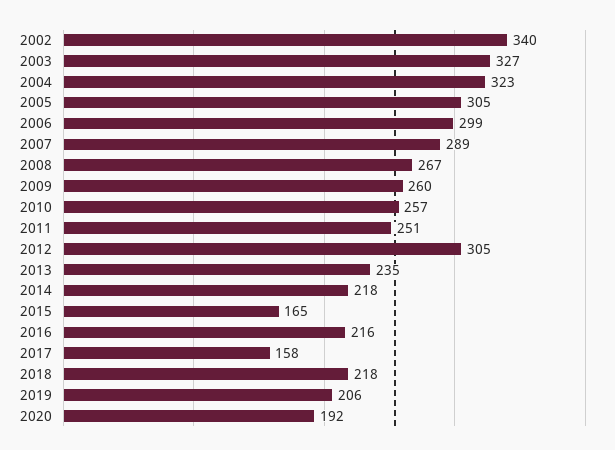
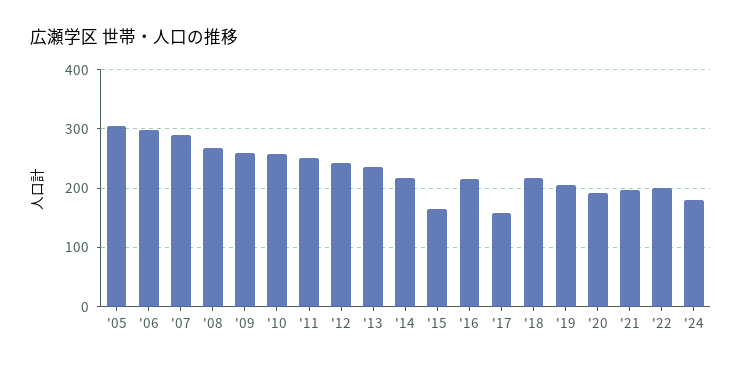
2002: 340 -> none
2003: 327 -> none
2004: 323 -> none
2012: 305 -> 240
'21: none -> 200
'22: none -> 200
'24: none -> 180

